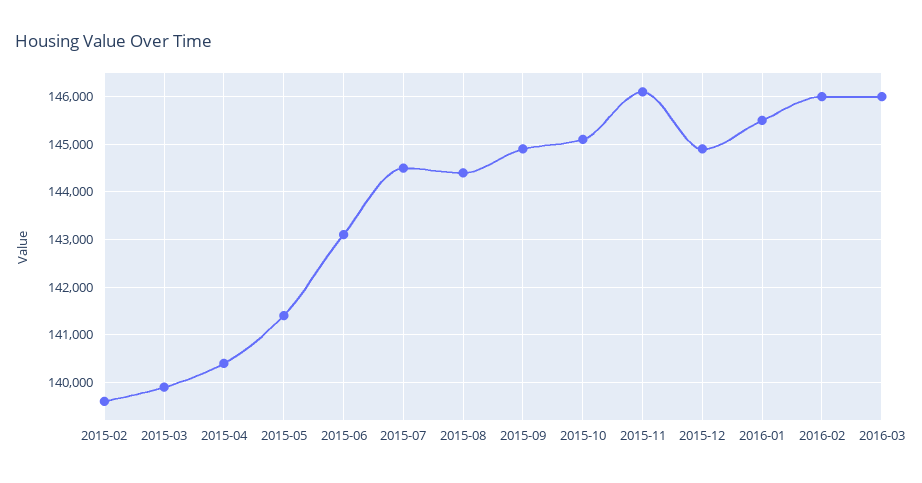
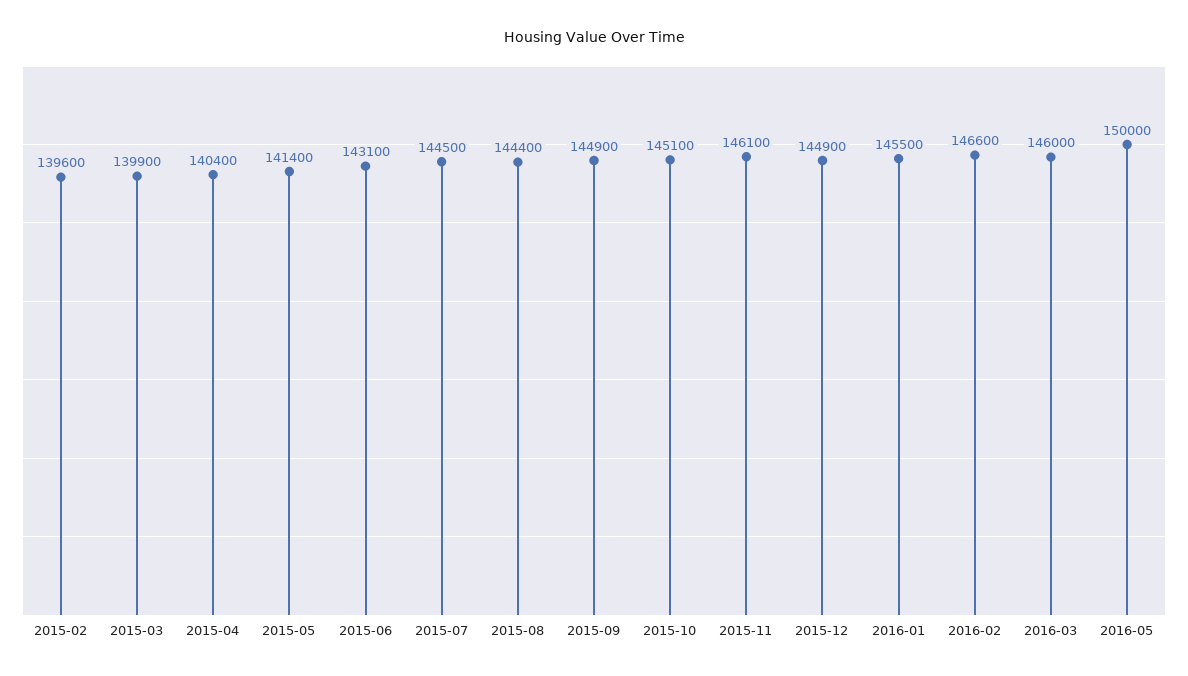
2016-02: 146000 -> 146600
2016-05: none -> 150000

